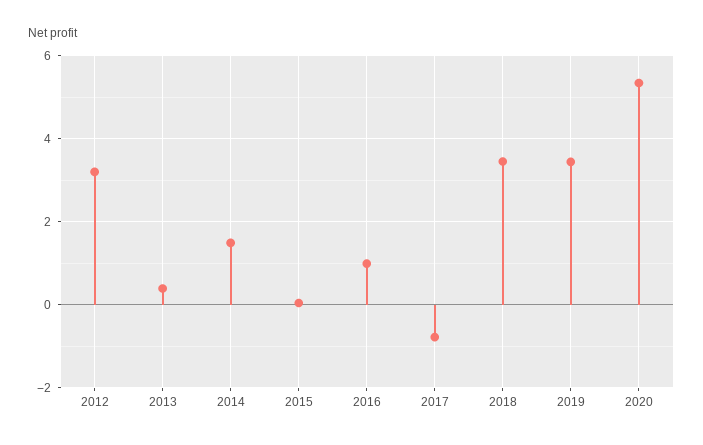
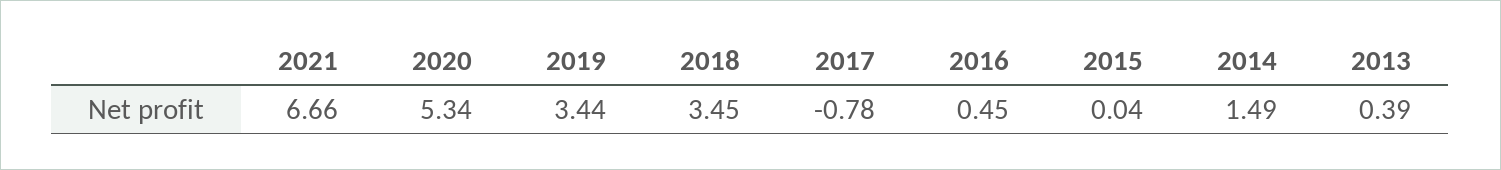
2012: 3.2 -> none
2016: 1 -> 0.45
2021: none -> 6.66

